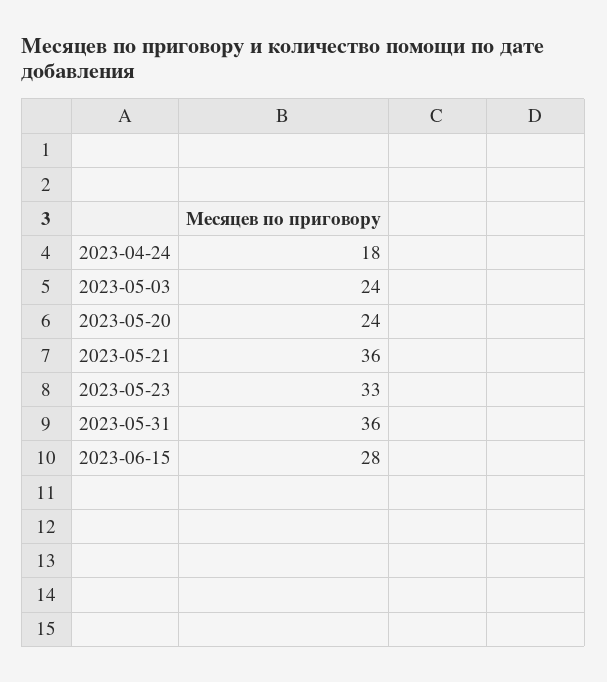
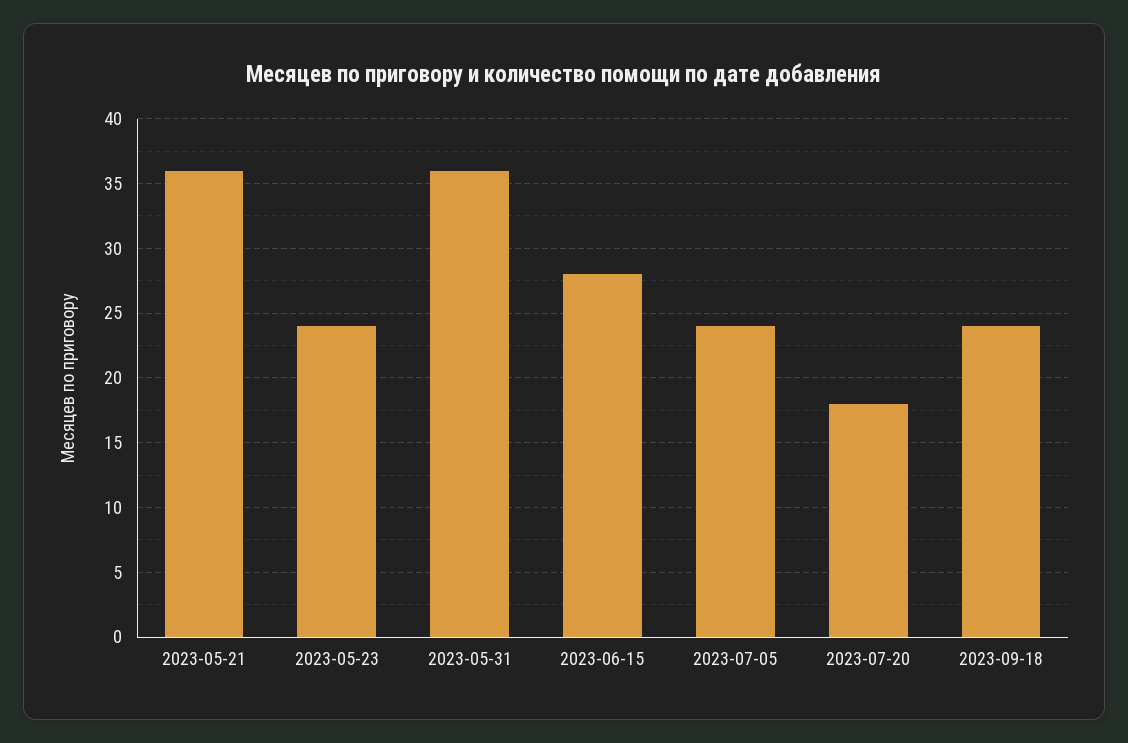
2023-04-24: 18 -> none
2023-05-03: 24 -> none
2023-05-20: 24 -> none
2023-05-23: 33 -> 24
2023-07-05: none -> 24
2023-07-20: none -> 18
2023-09-18: none -> 24

